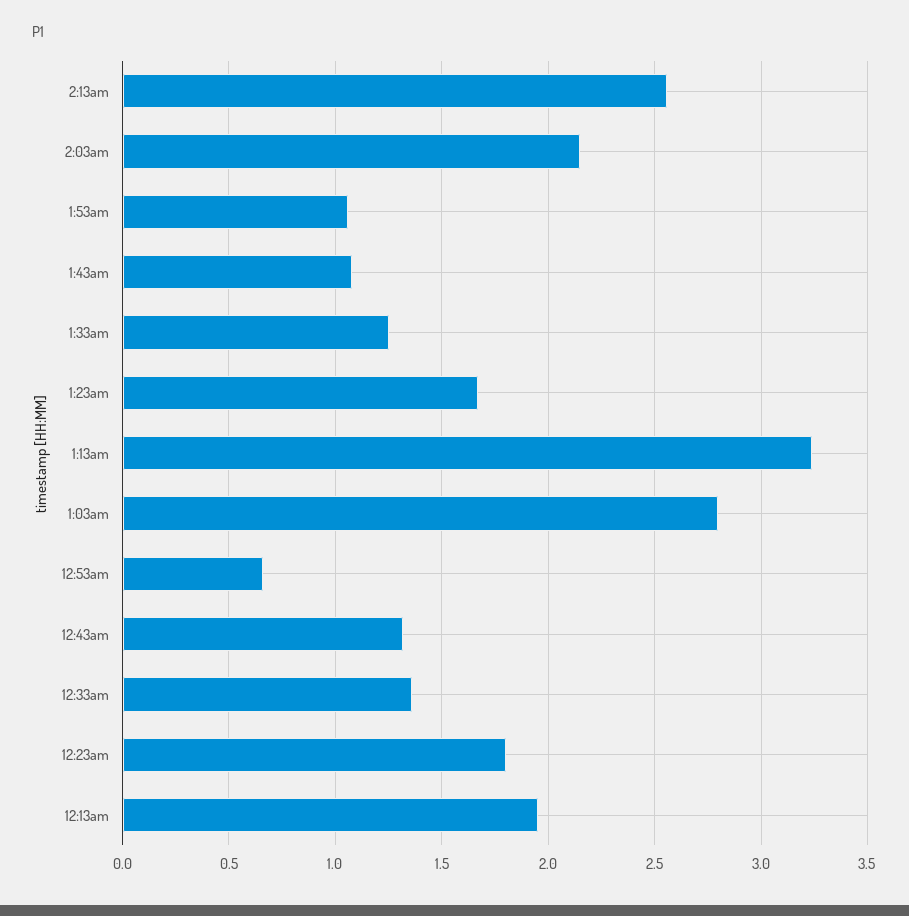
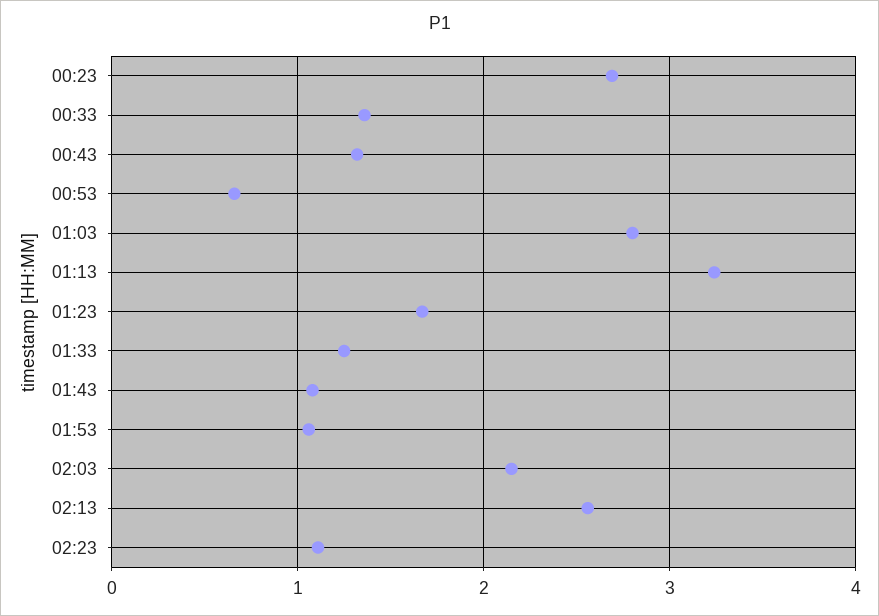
12:23am: 1.8 -> 2.7
12:13am: 1.95 -> none
02:23: none -> 1.1

